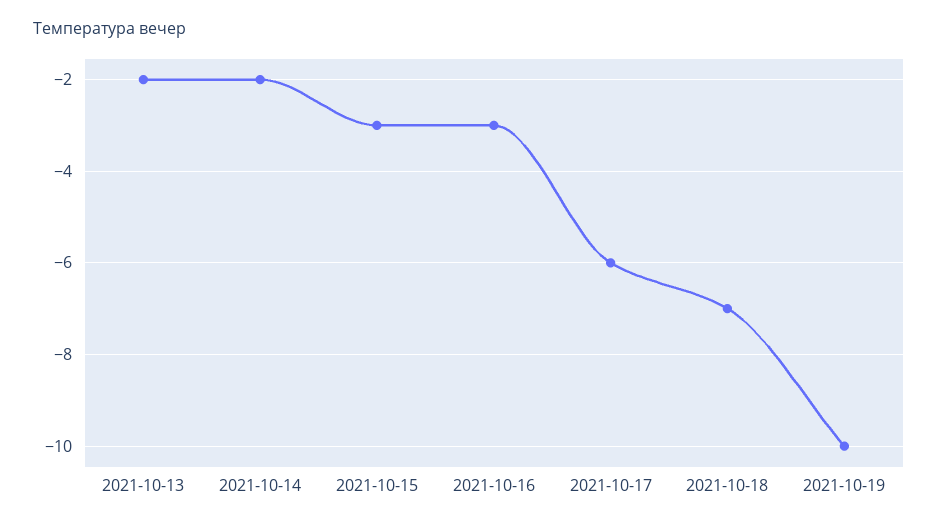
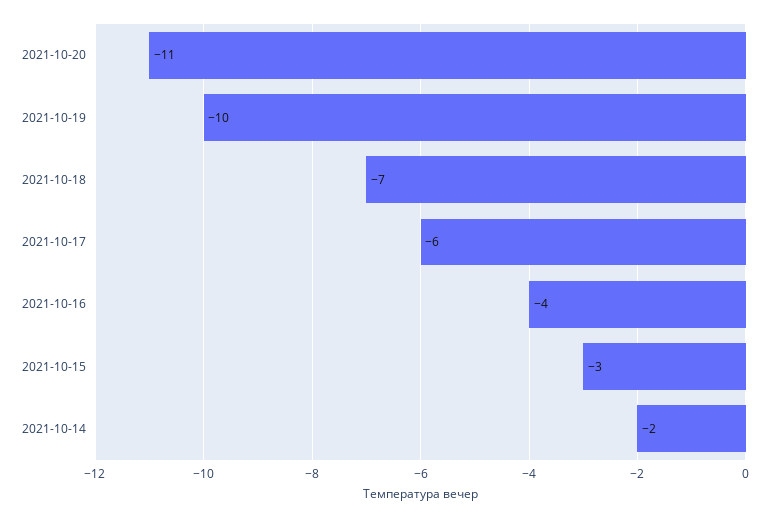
2021-10-13: -2 -> none
2021-10-16: -3 -> -4
2021-10-20: none -> -11

